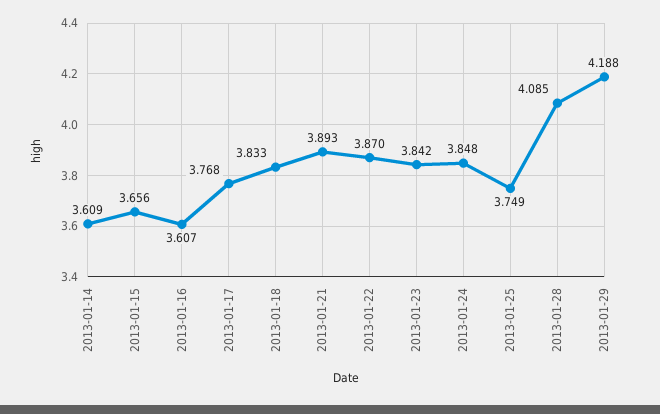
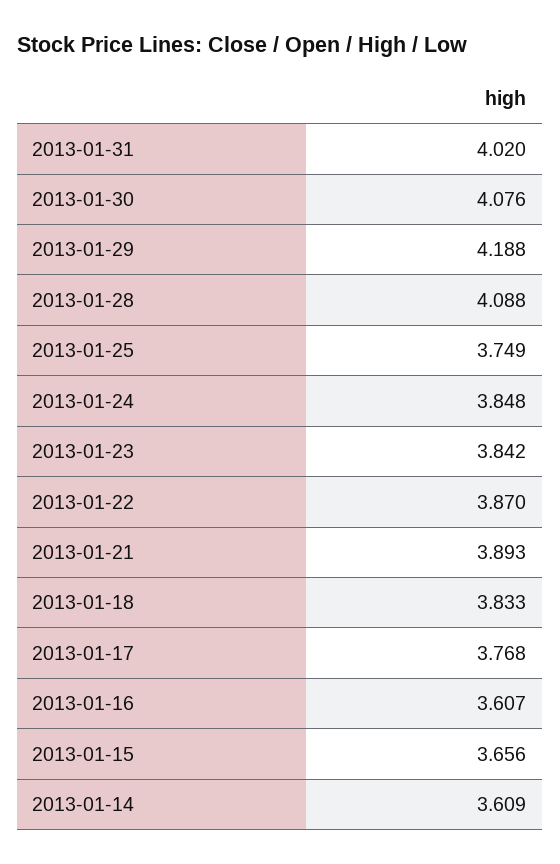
2013-01-28: 4.085 -> 4.088
2013-01-31: none -> 4.02
2013-01-30: none -> 4.076

